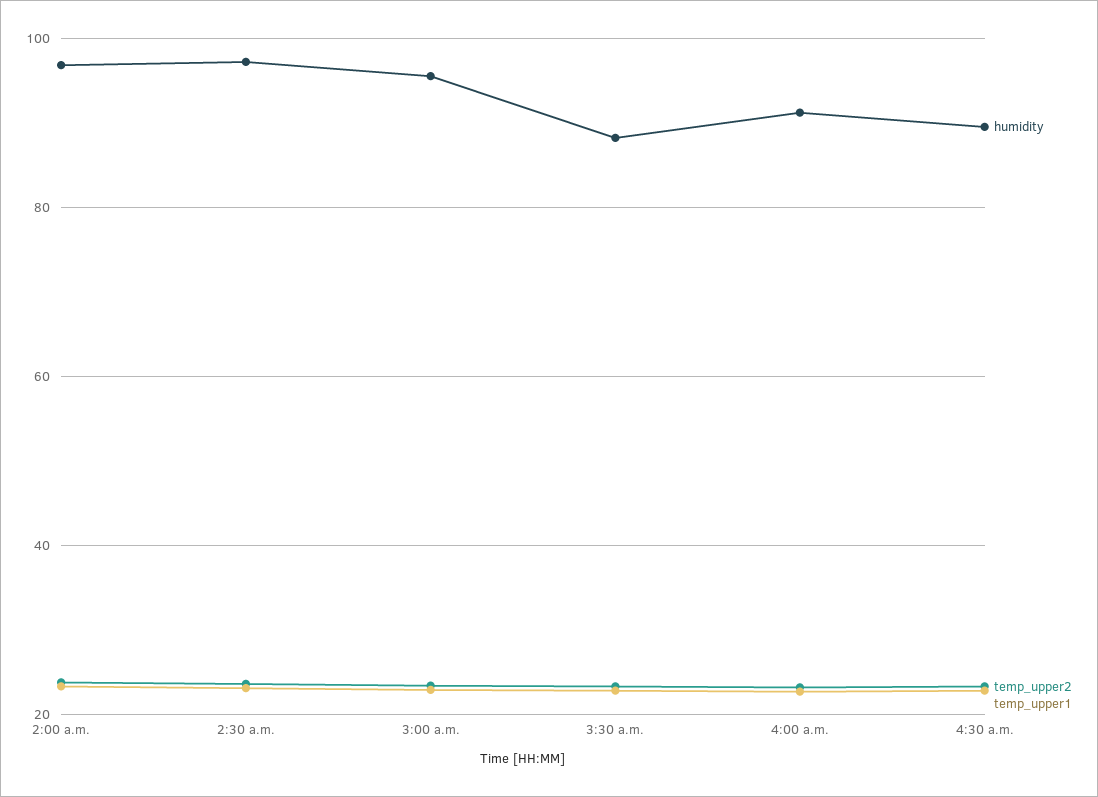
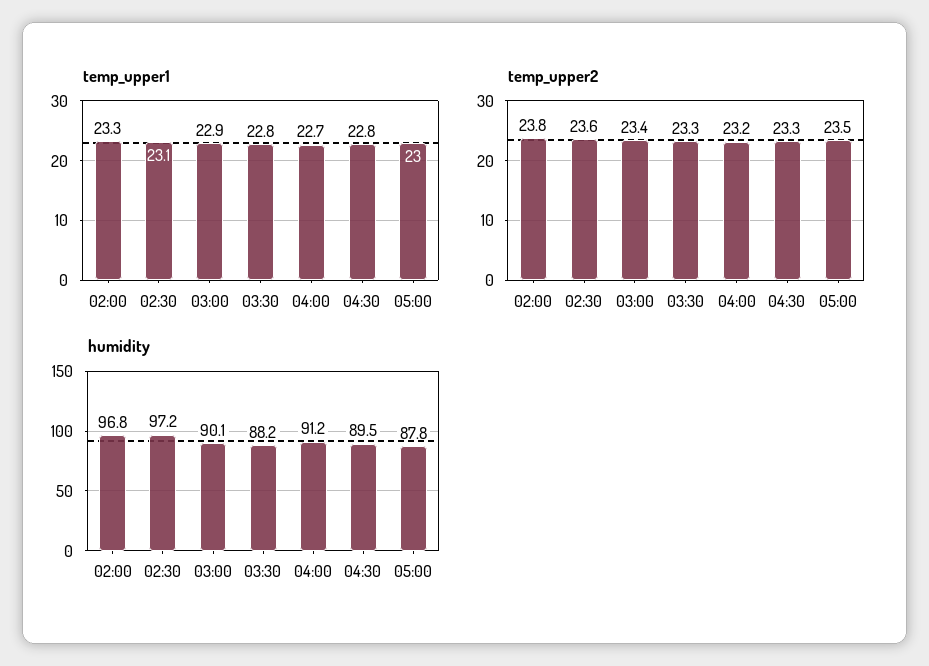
humidity, 3:00 a.m.: 96 -> 90.1
temp_upper1, 05:00: none -> 23
temp_upper2, 05:00: none -> 23.5
humidity, 05:00: none -> 87.8

